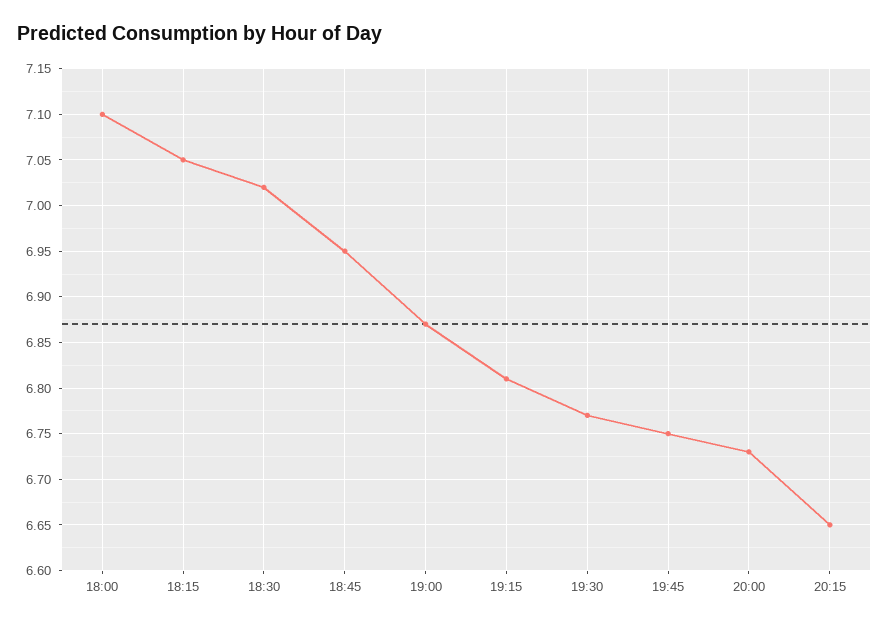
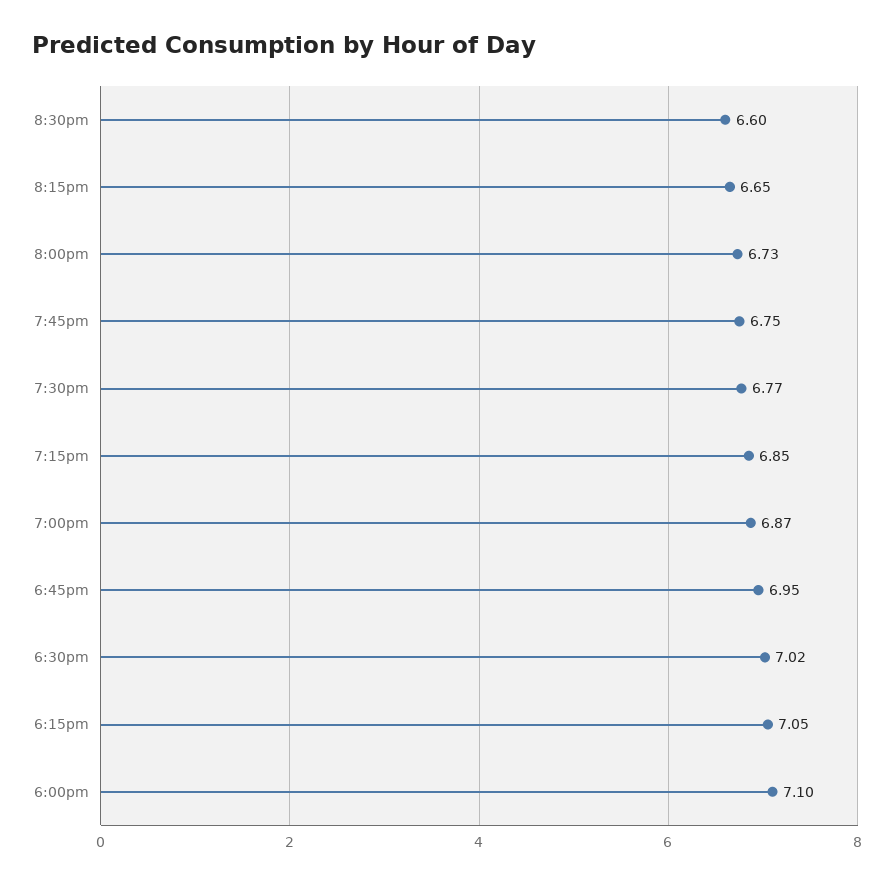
19:15: 6.81 -> 6.85
8:30pm: none -> 6.6

